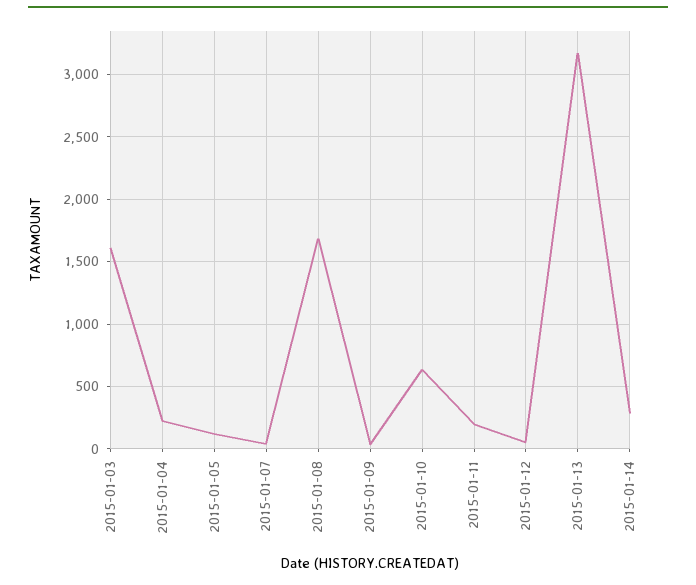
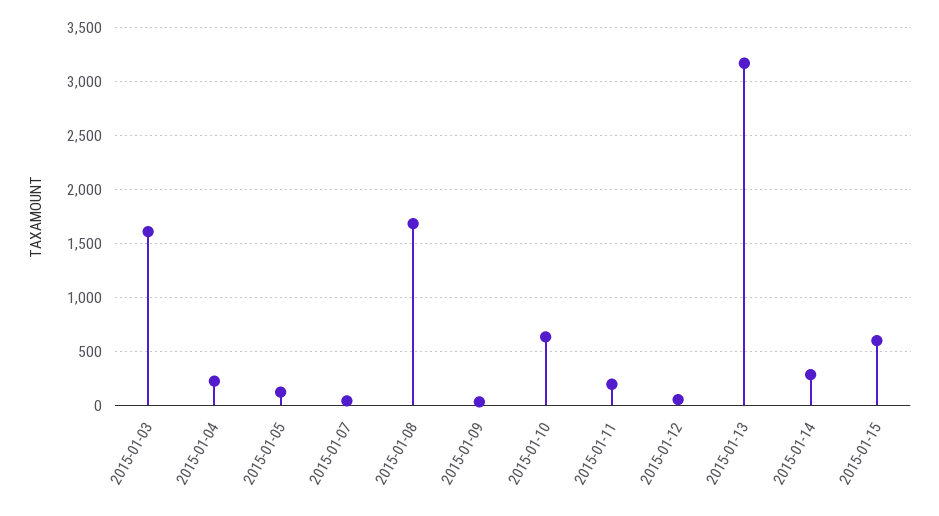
2015-01-15: none -> 600

